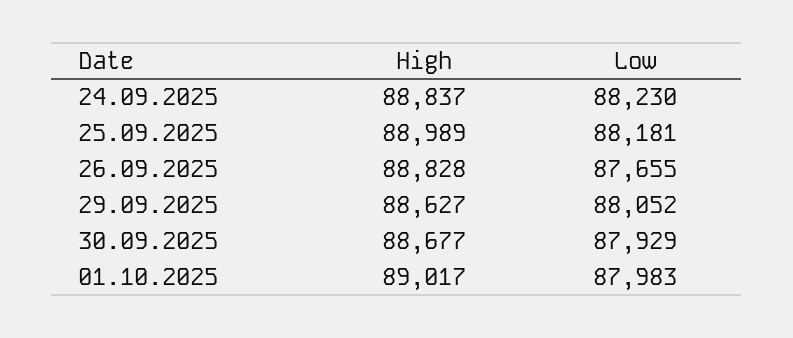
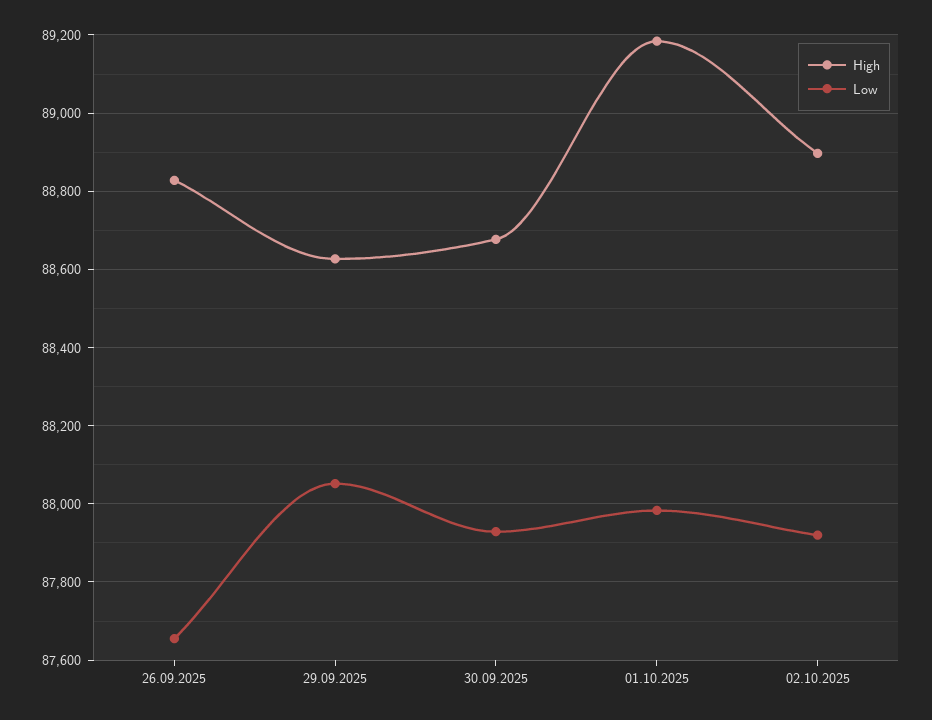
High, 24.09.2025: 88837 -> none
Low, 24.09.2025: 88230 -> none
High, 25.09.2025: 88989 -> none
Low, 25.09.2025: 88181 -> none
High, 01.10.2025: 89017 -> 89180
High, 02.10.2025: none -> 88900
Low, 02.10.2025: none -> 87920

